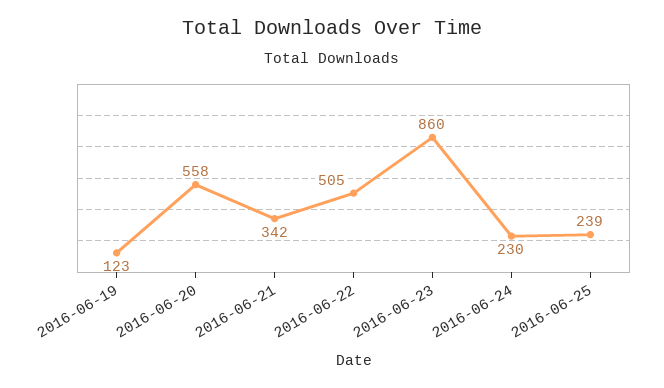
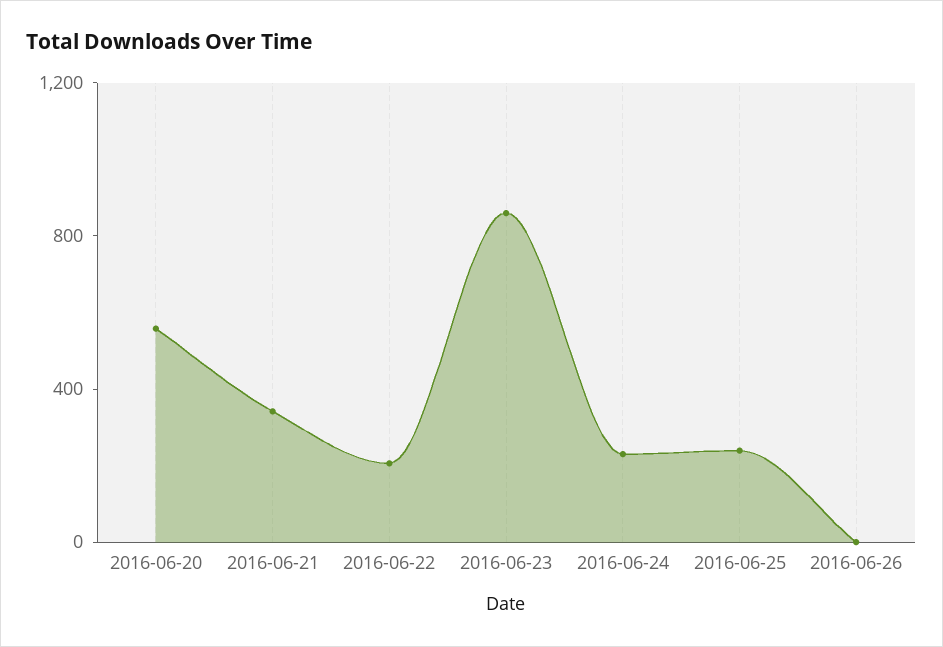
2016-06-19: 123 -> none
2016-06-22: 505 -> 200
2016-06-26: none -> 0

